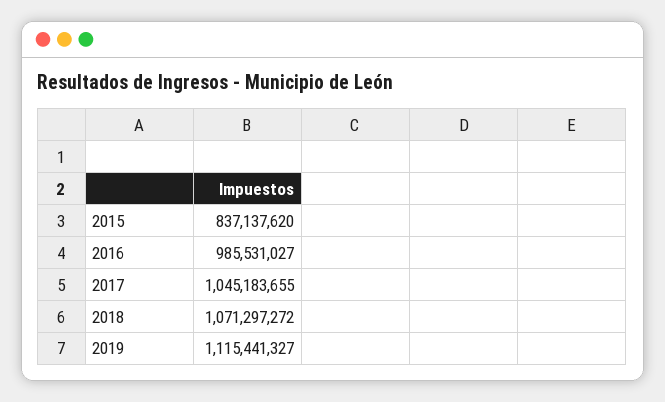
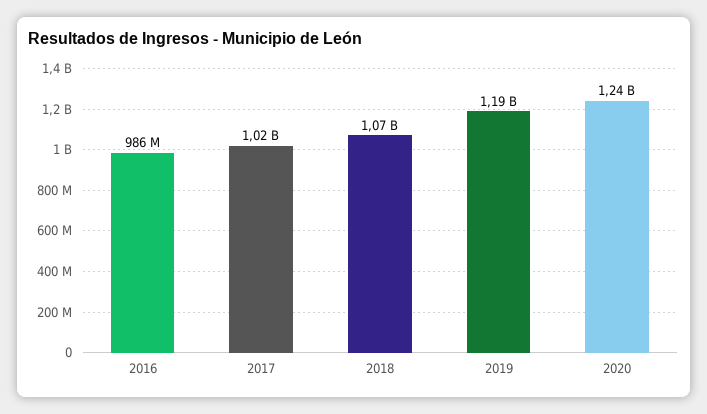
2015: 837137620 -> none
2017: 1045183655 -> 1020000000
2019: 1115441327 -> 1190000000
2020: none -> 1240000000

